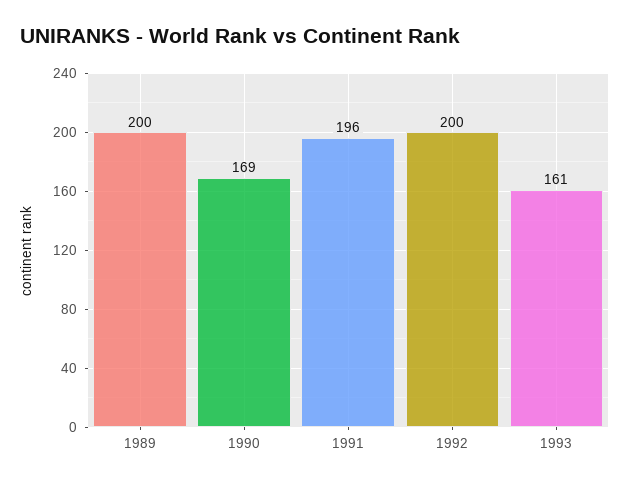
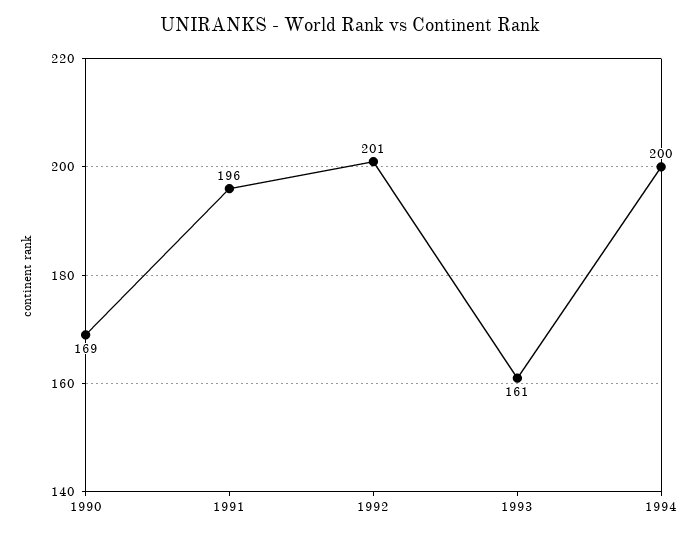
1989: 200 -> none
1992: 200 -> 201
1994: none -> 200

